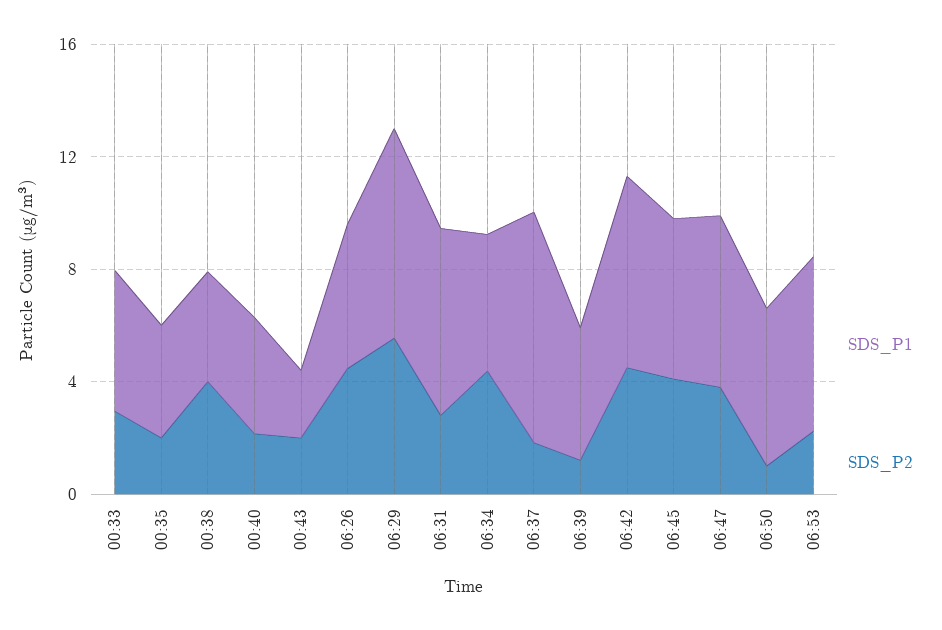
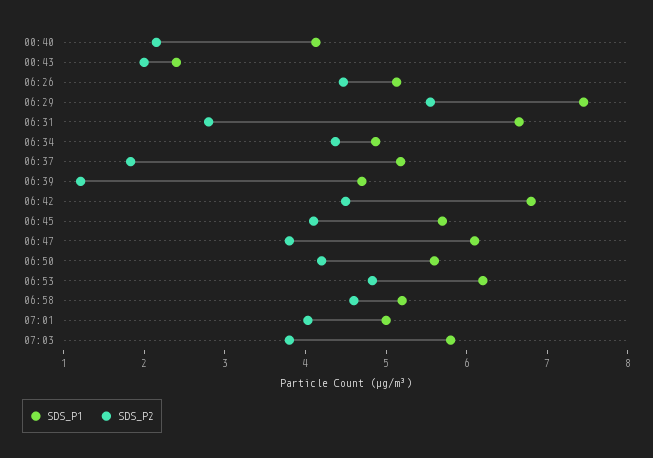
SDS_P1, 00:33: 5 -> none
SDS_P2, 00:33: 3 -> none
SDS_P1, 00:35: 4 -> none
SDS_P2, 00:35: 2 -> none
SDS_P1, 00:38: 4 -> none
SDS_P2, 00:38: 4 -> none
SDS_P1, 06:37: 8 -> 5.2
SDS_P2, 06:50: 1 -> 4.2
SDS_P2, 06:53: 2 -> 4.8
SDS_P1, 06:58: none -> 5.2
SDS_P2, 06:58: none -> 4.6
SDS_P1, 07:01: none -> 5
SDS_P2, 07:01: none -> 4
SDS_P1, 07:03: none -> 5.8
SDS_P2, 07:03: none -> 3.8

